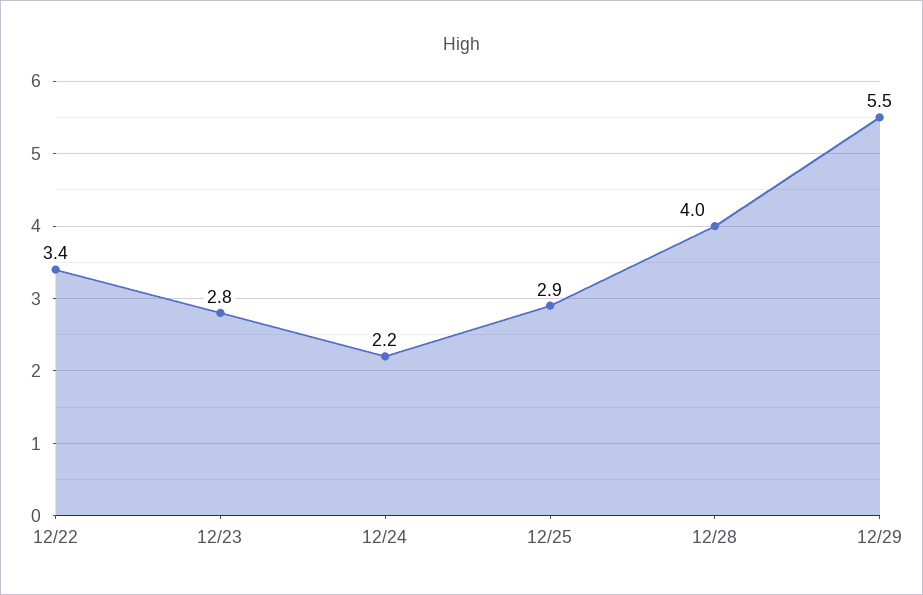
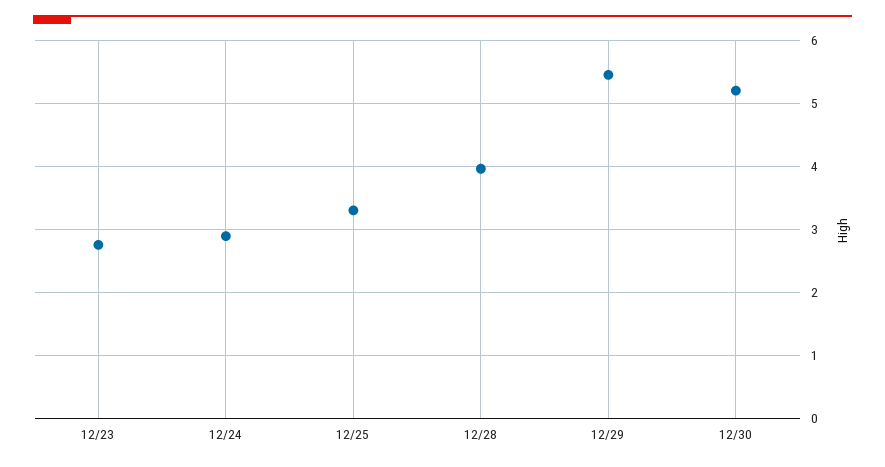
12/22: 3.4 -> none
12/24: 2.2 -> 2.9
12/25: 2.9 -> 3.3
12/30: none -> 5.2

